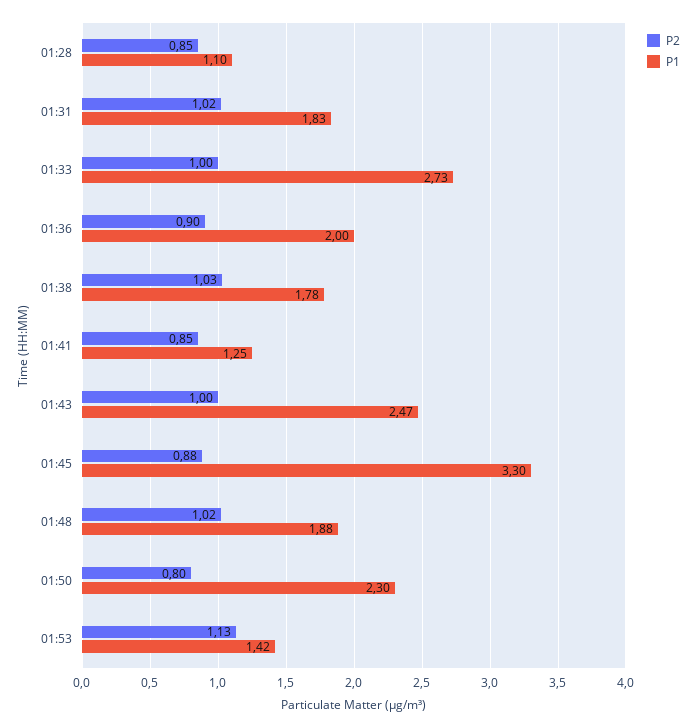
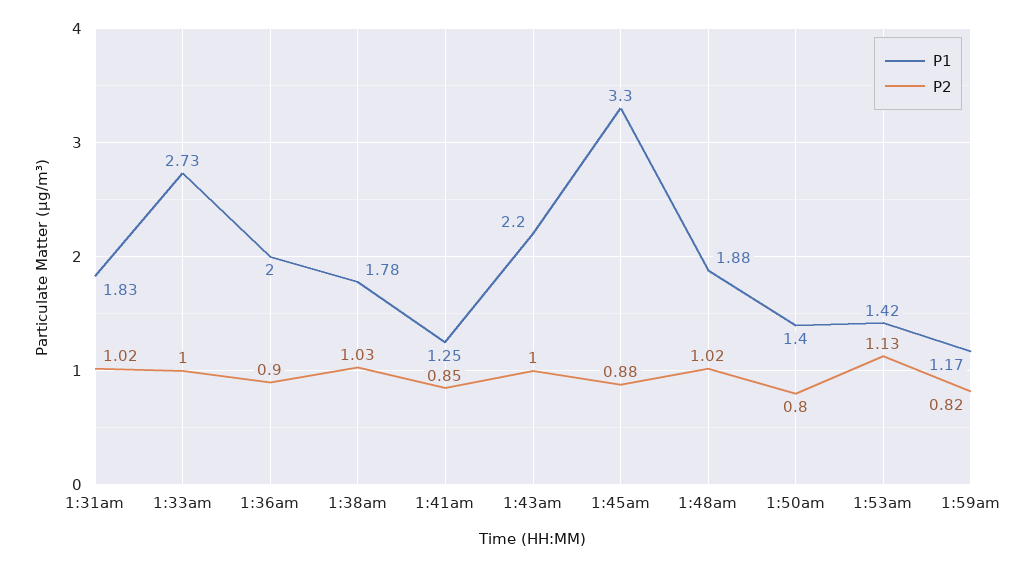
P2, 01:28: 0.85 -> none
P1, 01:28: 1.1 -> none
P1, 01:43: 2.47 -> 2.2
P1, 01:50: 2.3 -> 1.4
P1, 1:59am: none -> 1.17
P2, 1:59am: none -> 0.82

